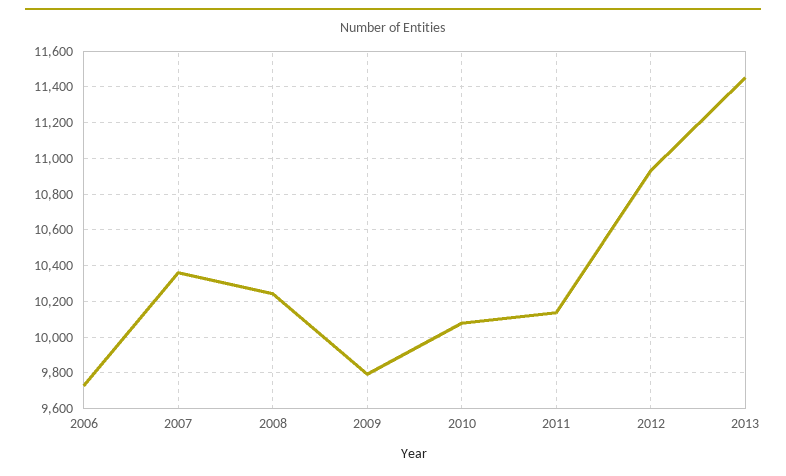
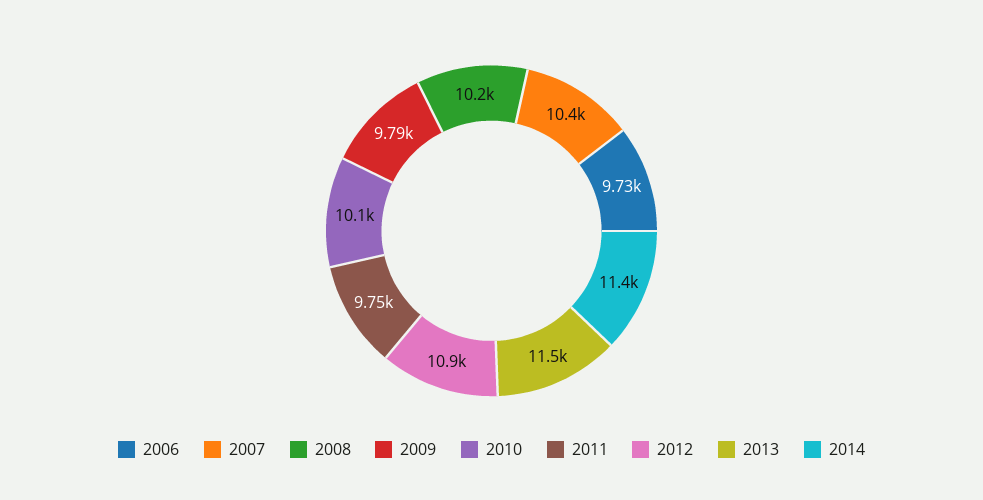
2011: 10150 -> 9750
2014: none -> 11400

